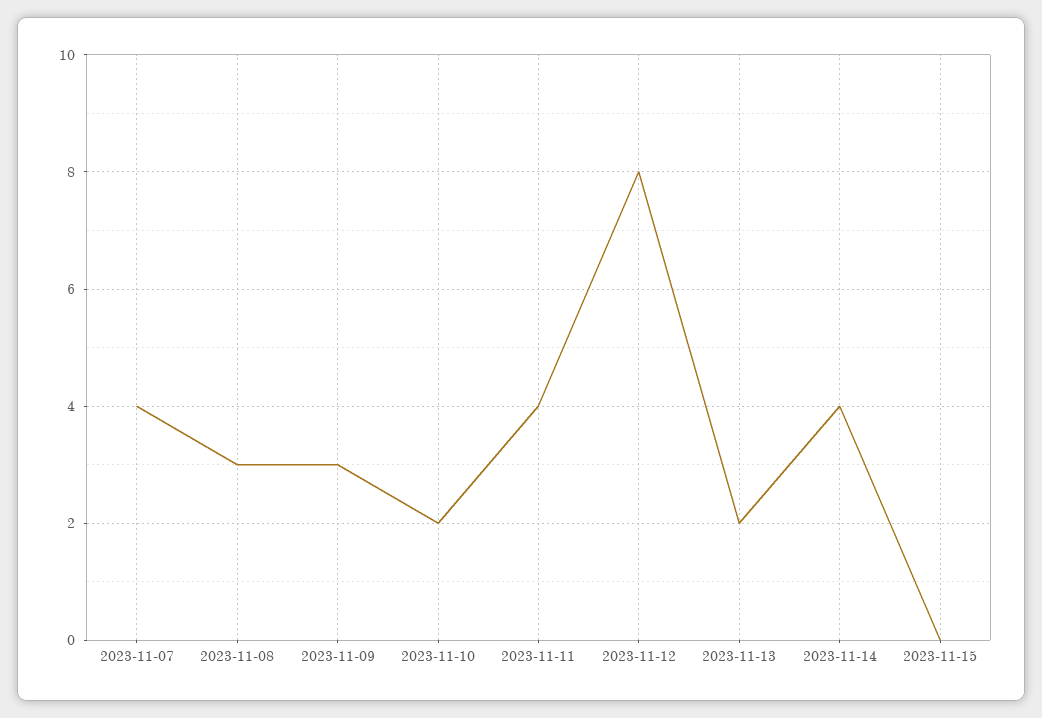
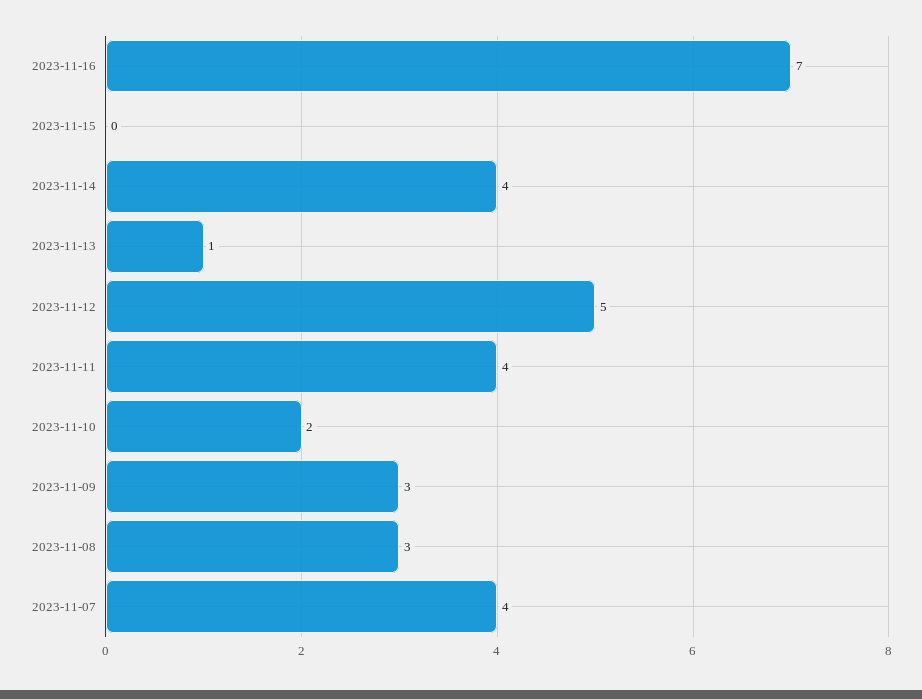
2023-11-12: 8 -> 5
2023-11-13: 2 -> 1
2023-11-16: none -> 7

